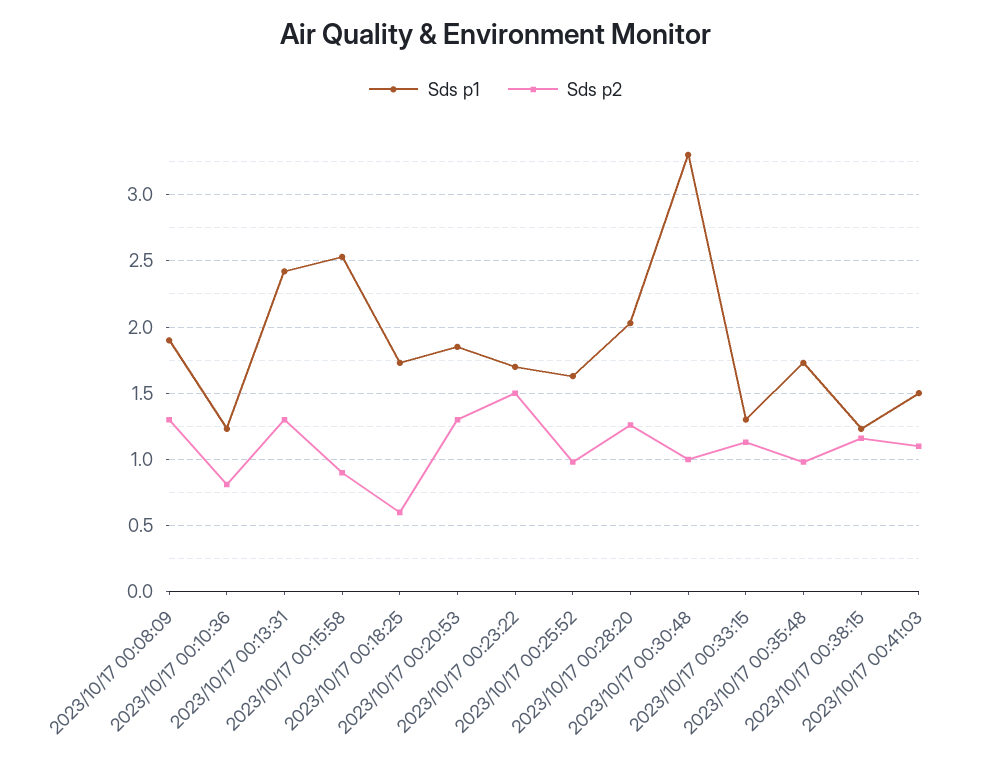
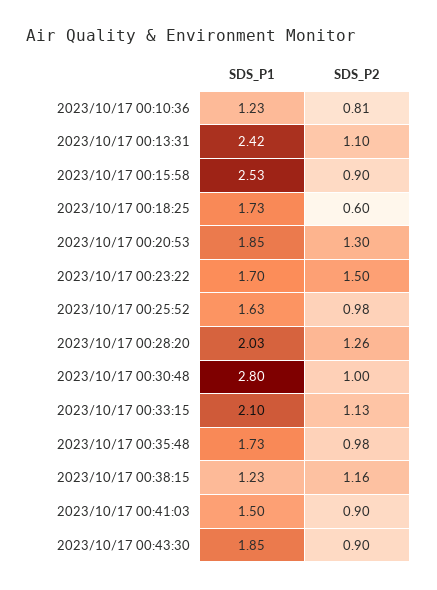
Sds p1, 2023/10/17 00:08:09: 1.9 -> none
Sds p2, 2023/10/17 00:08:09: 1.3 -> none
Sds p2, 2023/10/17 00:13:31: 1.3 -> 1.1
Sds p1, 2023/10/17 00:30:48: 3.3 -> 2.8
Sds p1, 2023/10/17 00:33:15: 1.3 -> 2.1
Sds p2, 2023/10/17 00:41:03: 1.1 -> 0.9
Sds p1, 2023/10/17 00:43:30: none -> 1.85
Sds p2, 2023/10/17 00:43:30: none -> 0.9

